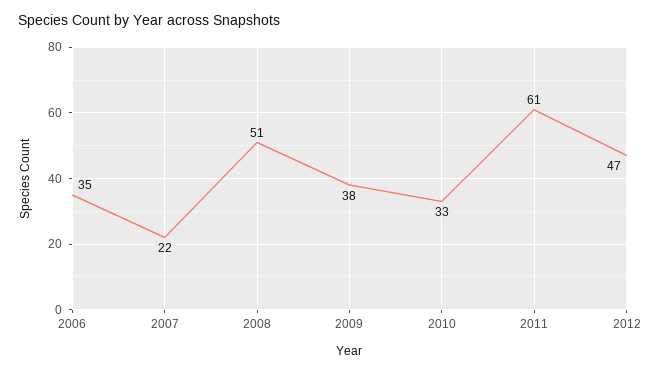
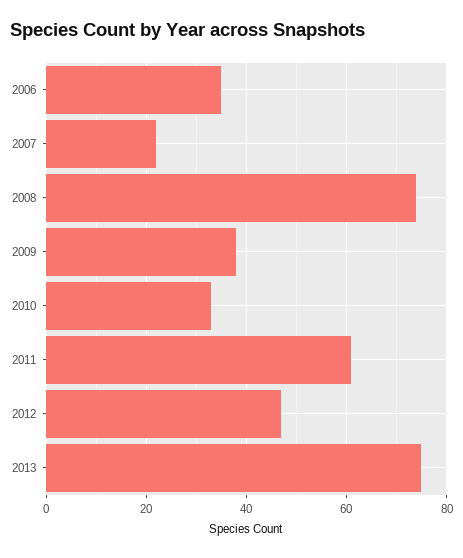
2008: 51 -> 75
2013: none -> 75

